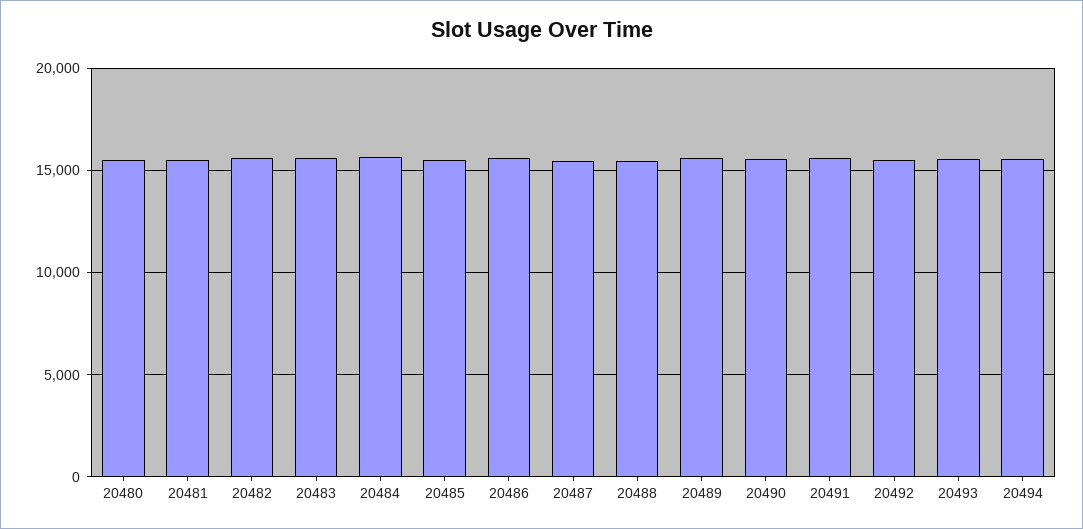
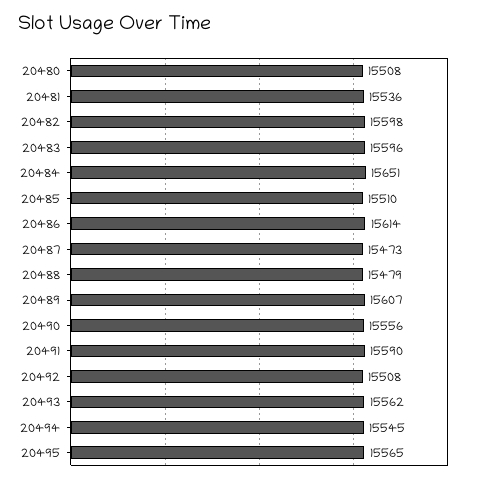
20495: none -> 15565

